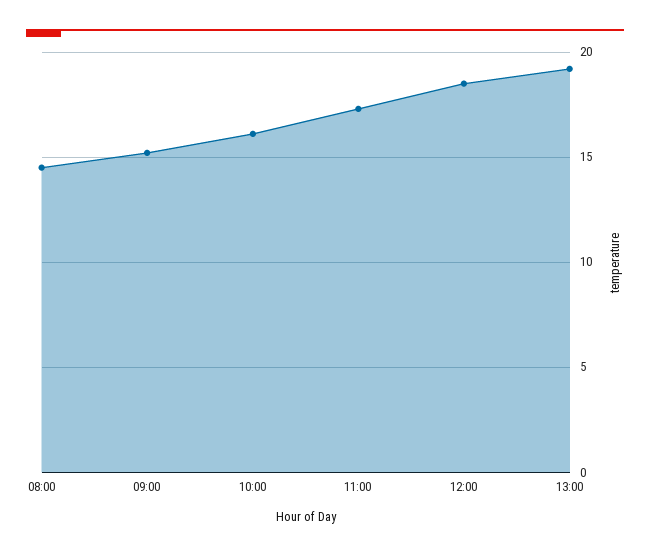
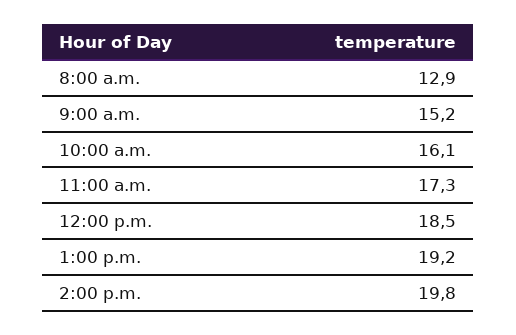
08:00: 14.5 -> 12.9
2:00 p.m.: none -> 19.8

